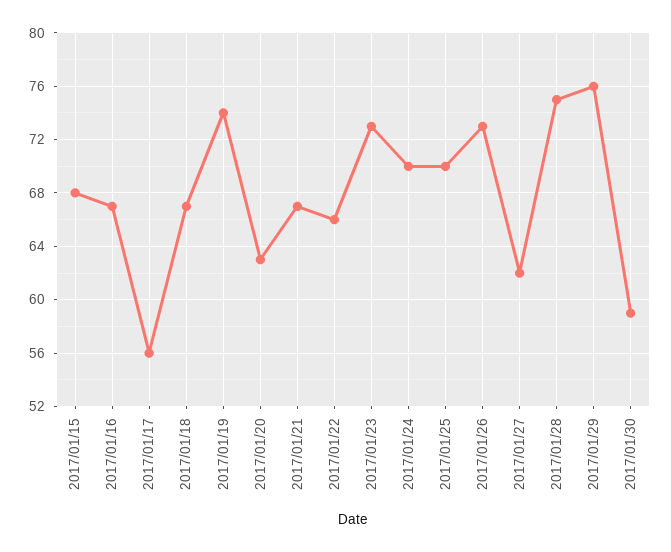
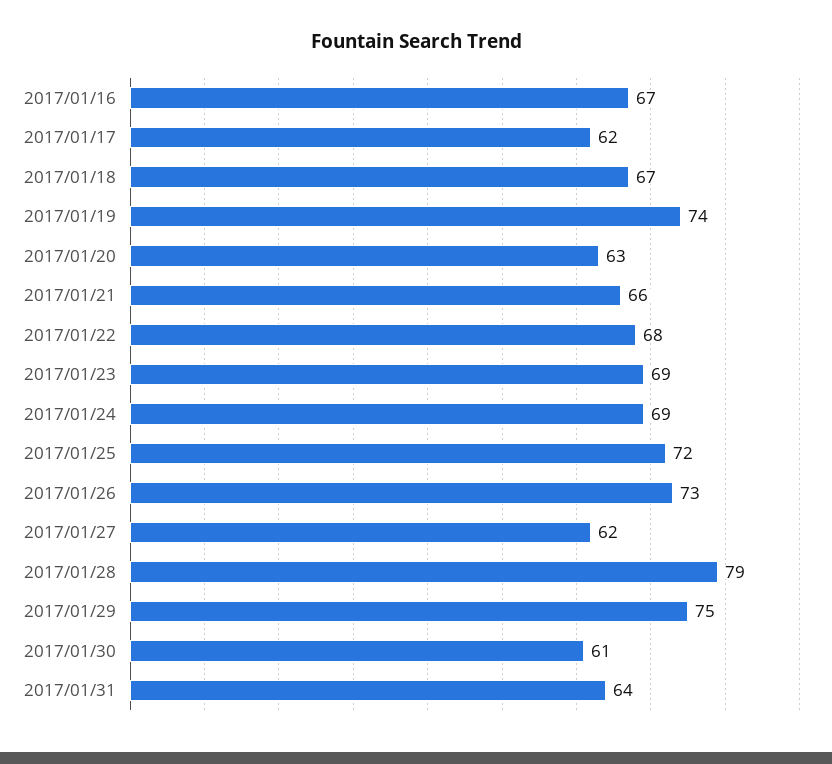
2017/01/15: 68 -> none
2017/01/17: 56 -> 62
2017/01/21: 67 -> 66
2017/01/22: 66 -> 68
2017/01/23: 73 -> 69
2017/01/24: 70 -> 69
2017/01/25: 70 -> 72
2017/01/28: 75 -> 79
2017/01/29: 76 -> 75
2017/01/30: 59 -> 61
2017/01/31: none -> 64

